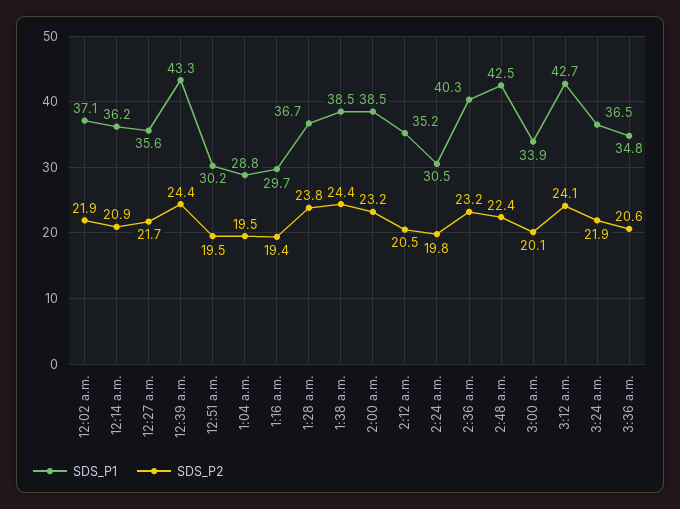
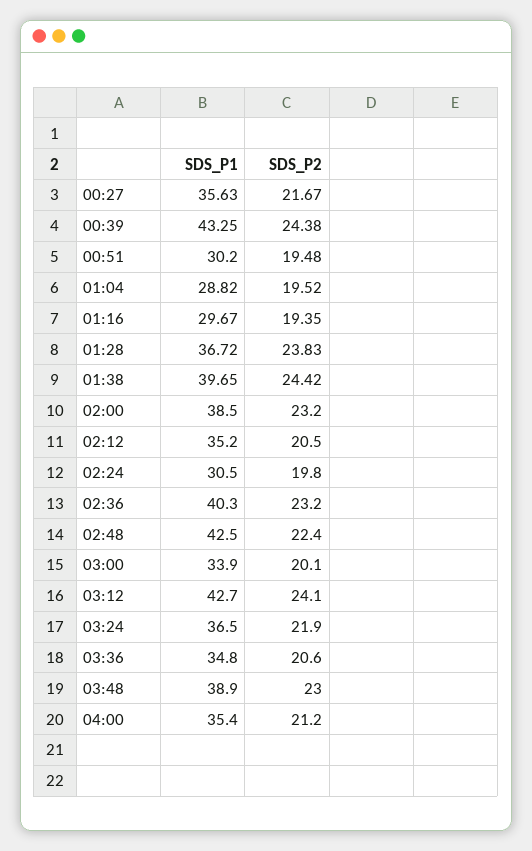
SDS_P1, 12:02 a.m.: 37.1 -> none
SDS_P2, 12:02 a.m.: 21.9 -> none
SDS_P1, 12:14 a.m.: 36.2 -> none
SDS_P2, 12:14 a.m.: 20.9 -> none
SDS_P1, 1:38 a.m.: 38.5 -> 39.65
SDS_P1, 03:48: none -> 38.9
SDS_P2, 03:48: none -> 23
SDS_P1, 04:00: none -> 35.4
SDS_P2, 04:00: none -> 21.2

